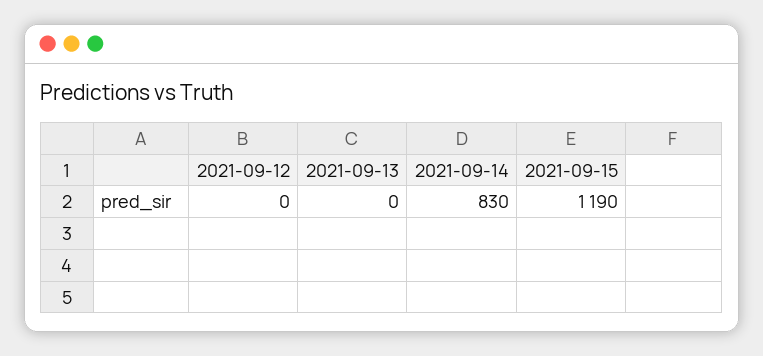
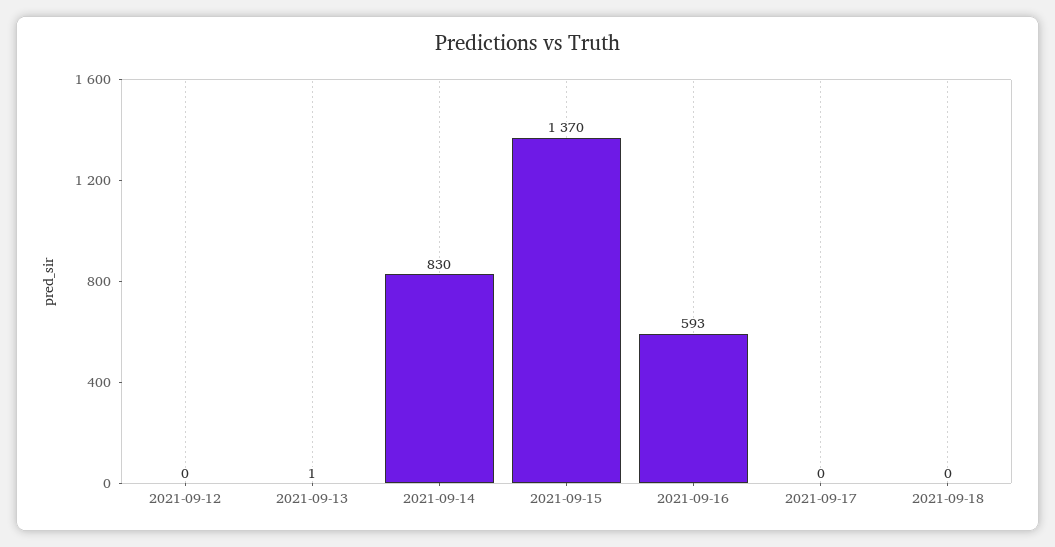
2021-09-13: 0 -> 1
2021-09-15: 1190 -> 1370
2021-09-16: none -> 593
2021-09-17: none -> 0
2021-09-18: none -> 0

